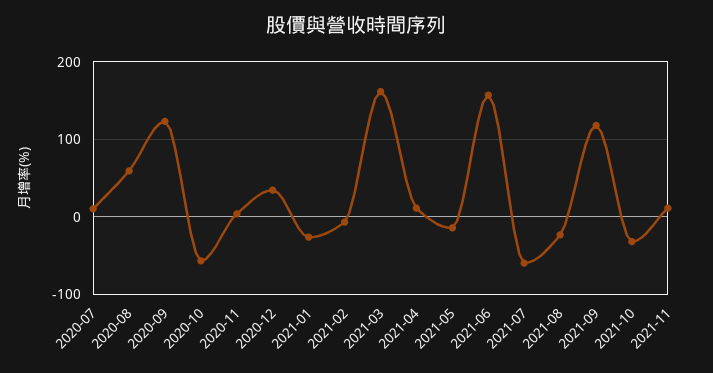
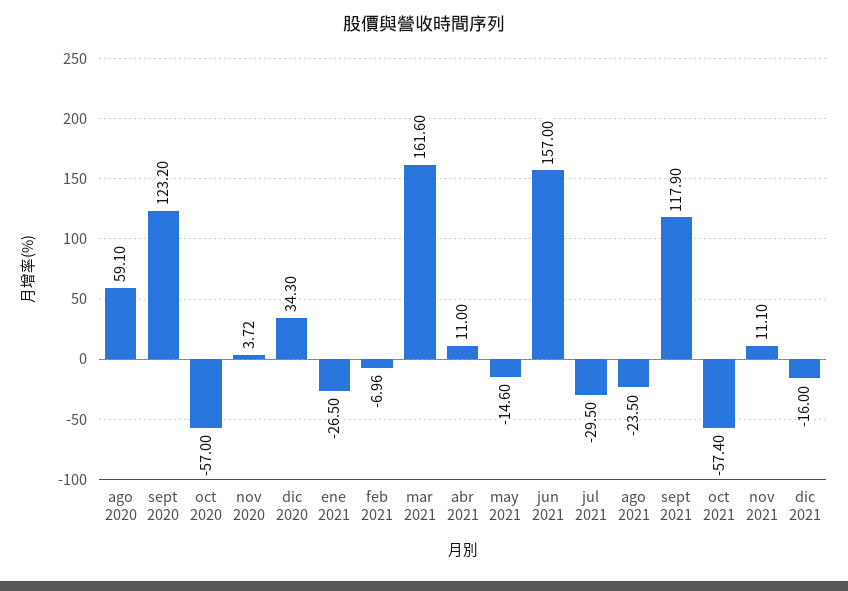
2020-07: 10 -> none
2021-07: -60 -> -29.5
2021-10: -30 -> -57.4
dic 2021: none -> -16

